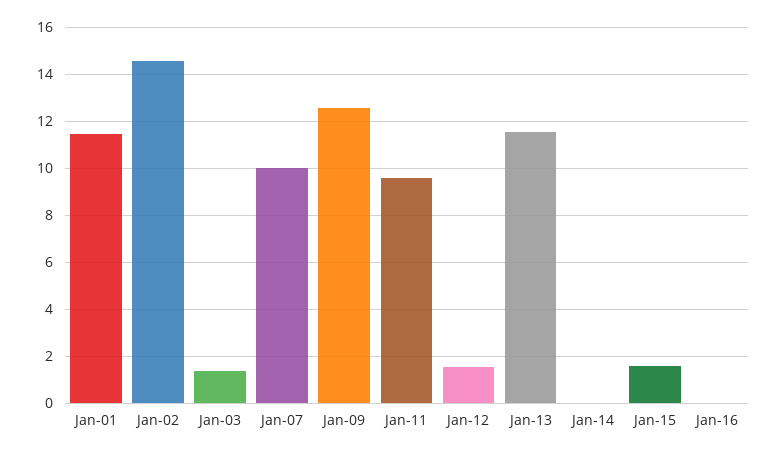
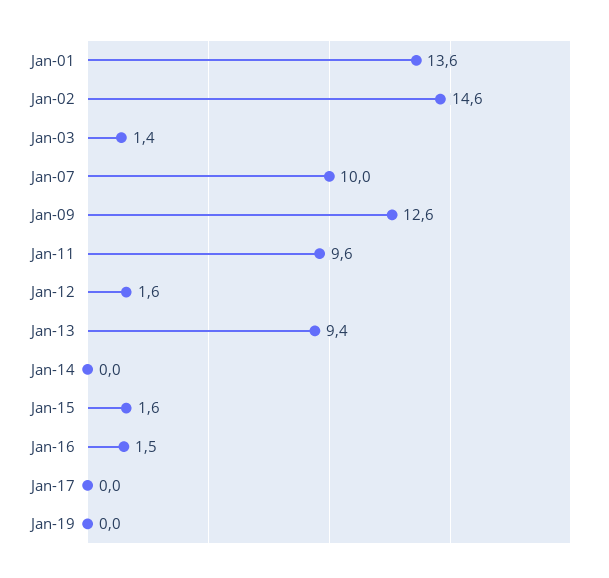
Jan-01: 11.5 -> 13.6
Jan-13: 11.5 -> 9.4
Jan-16: 0 -> 1.5
Jan-17: none -> 0
Jan-19: none -> 0

